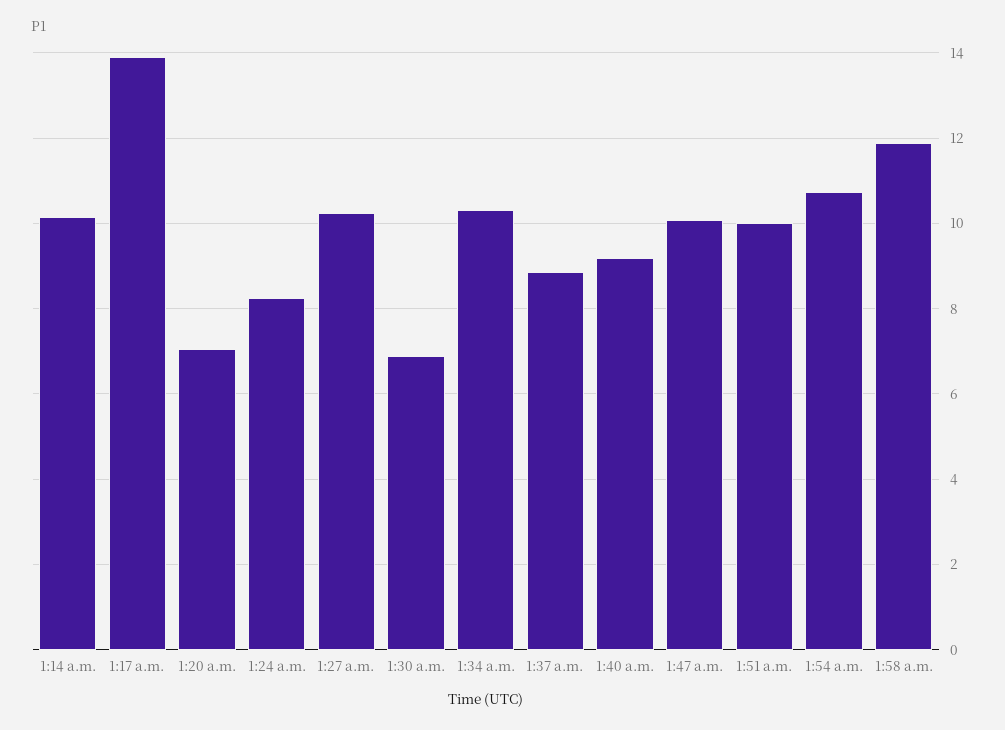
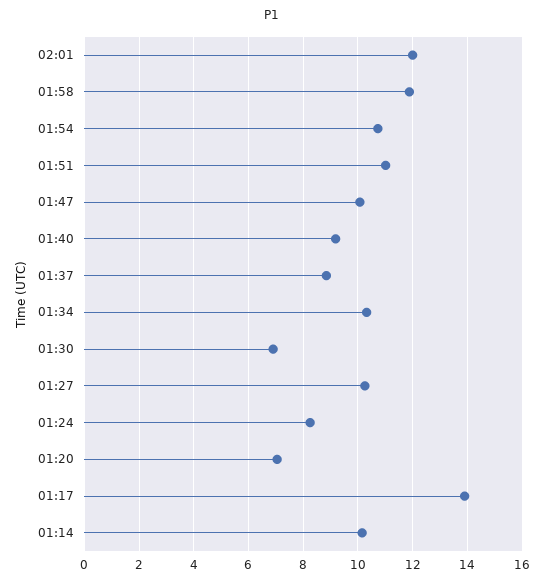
1:51 a.m.: 10 -> 11
02:01: none -> 12

